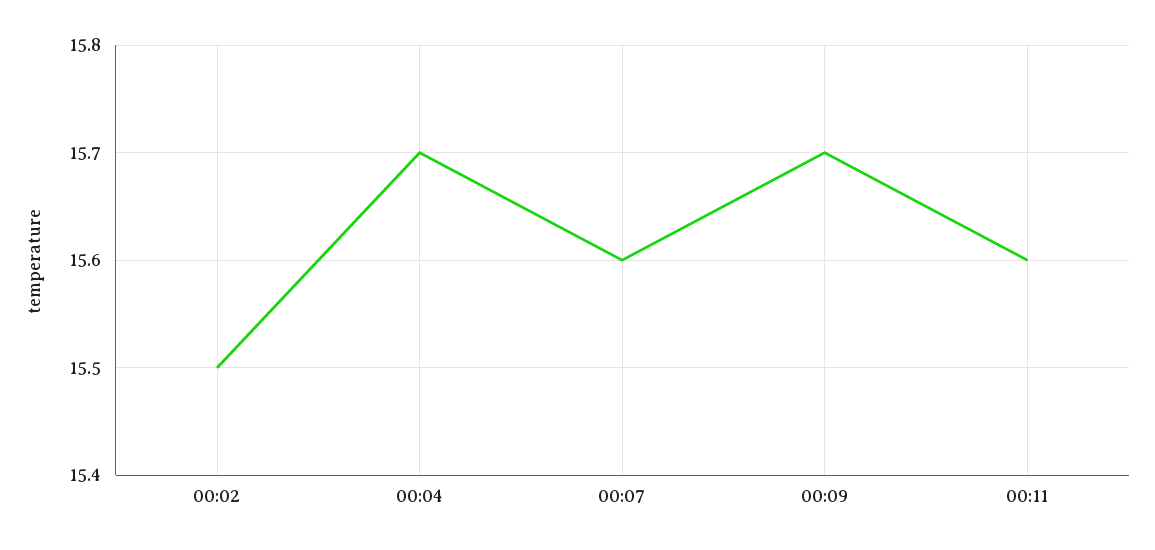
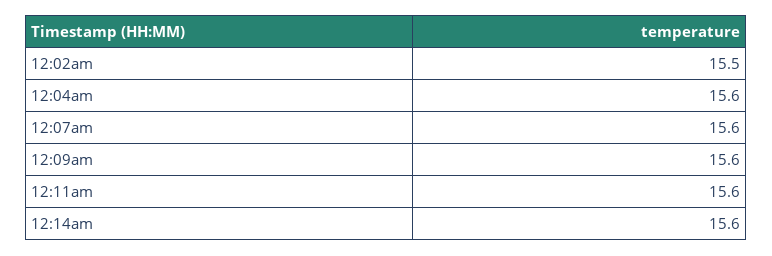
00:04: 15.7 -> 15.6
00:09: 15.7 -> 15.6
12:14am: none -> 15.6

